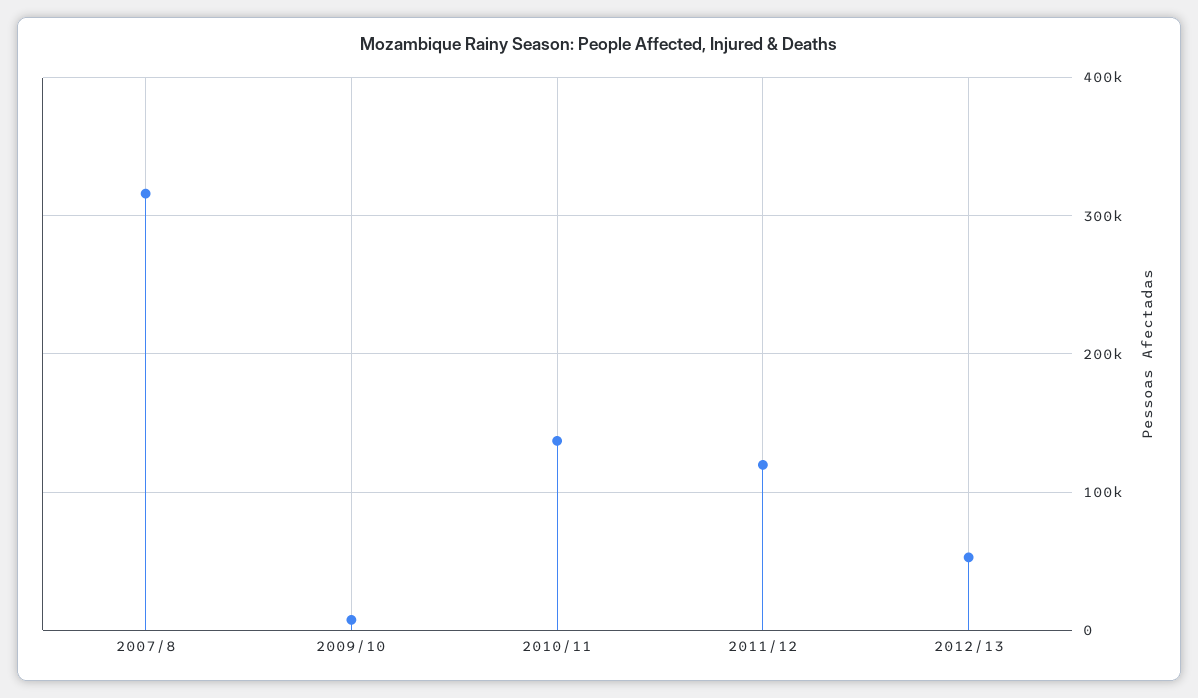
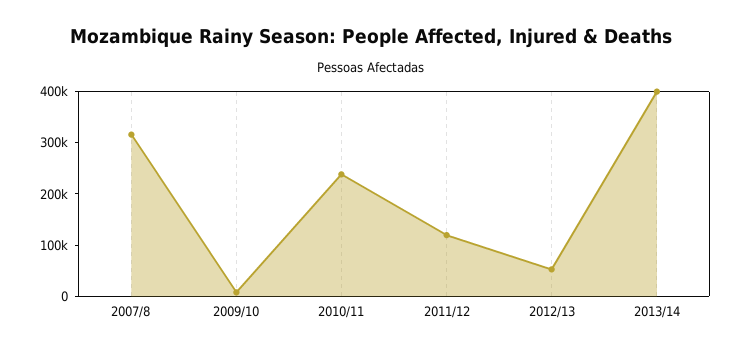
2010/11: 140000 -> 240000
2013/14: none -> 400000

